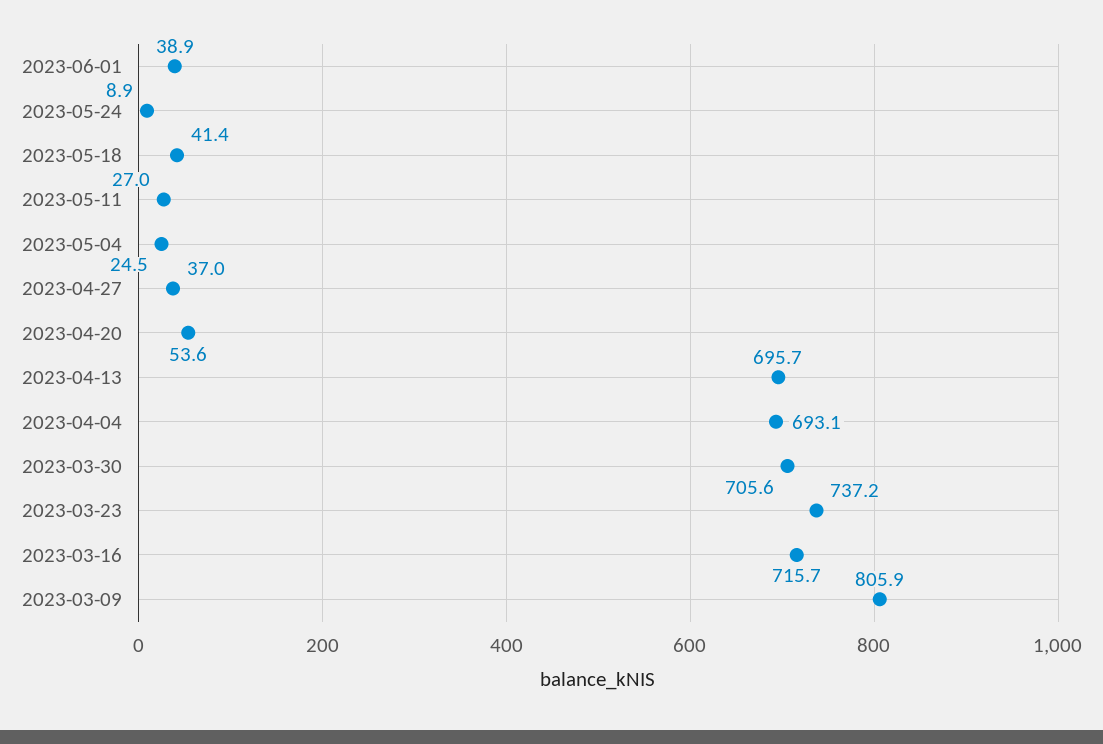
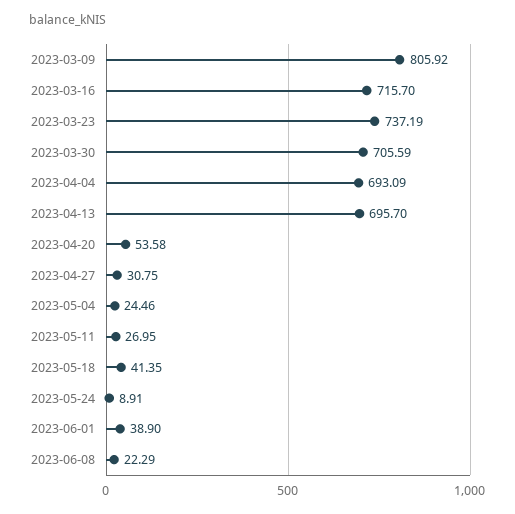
2023-04-27: 37 -> 30.75
2023-06-08: none -> 22.29

